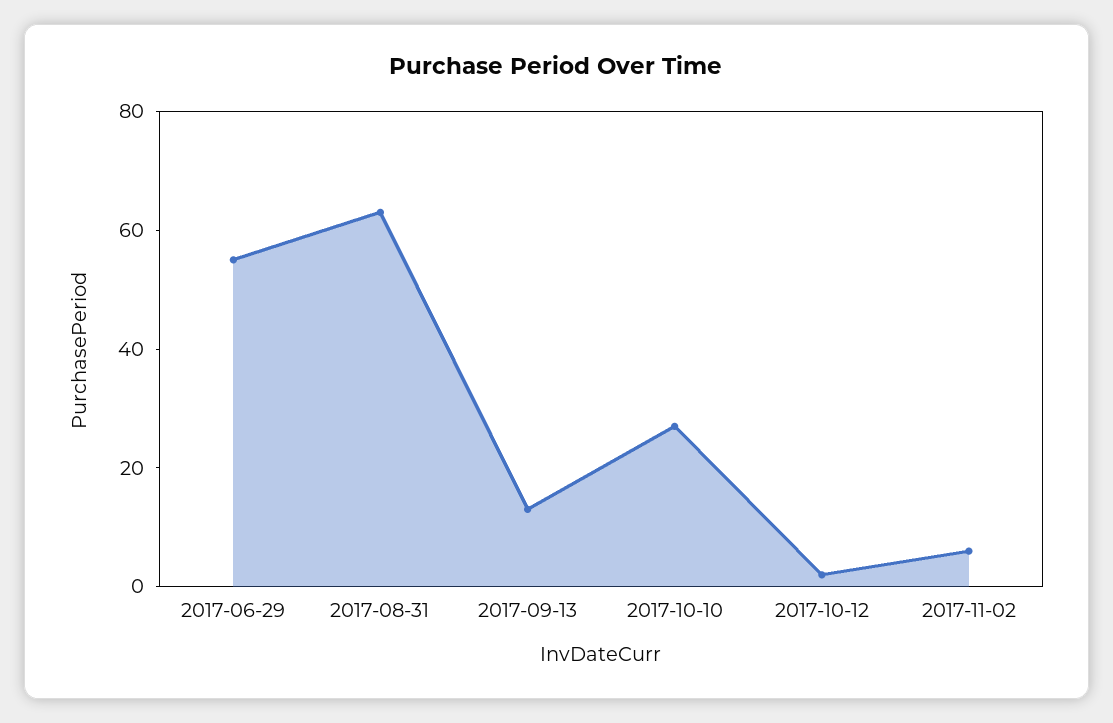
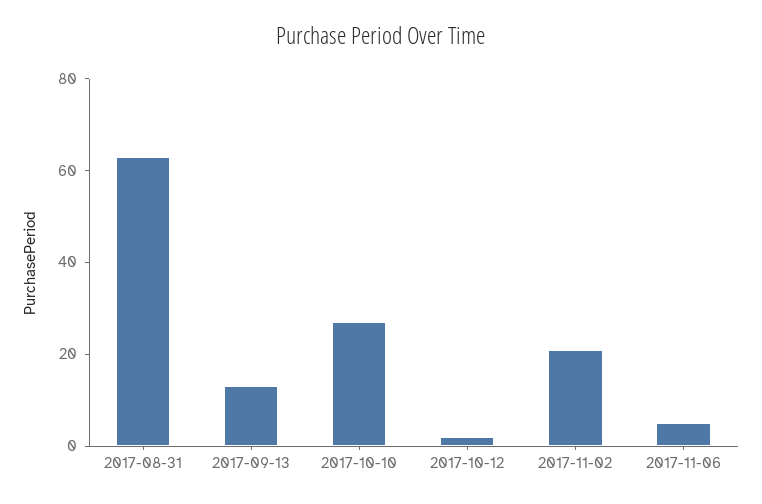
2017-06-29: 55 -> none
2017-11-02: 5 -> 20
2017-11-06: none -> 5

